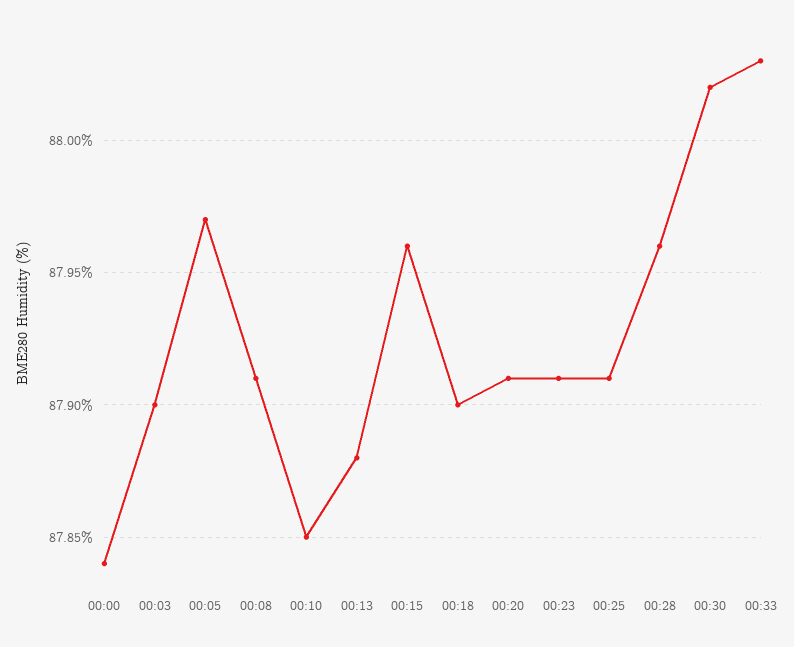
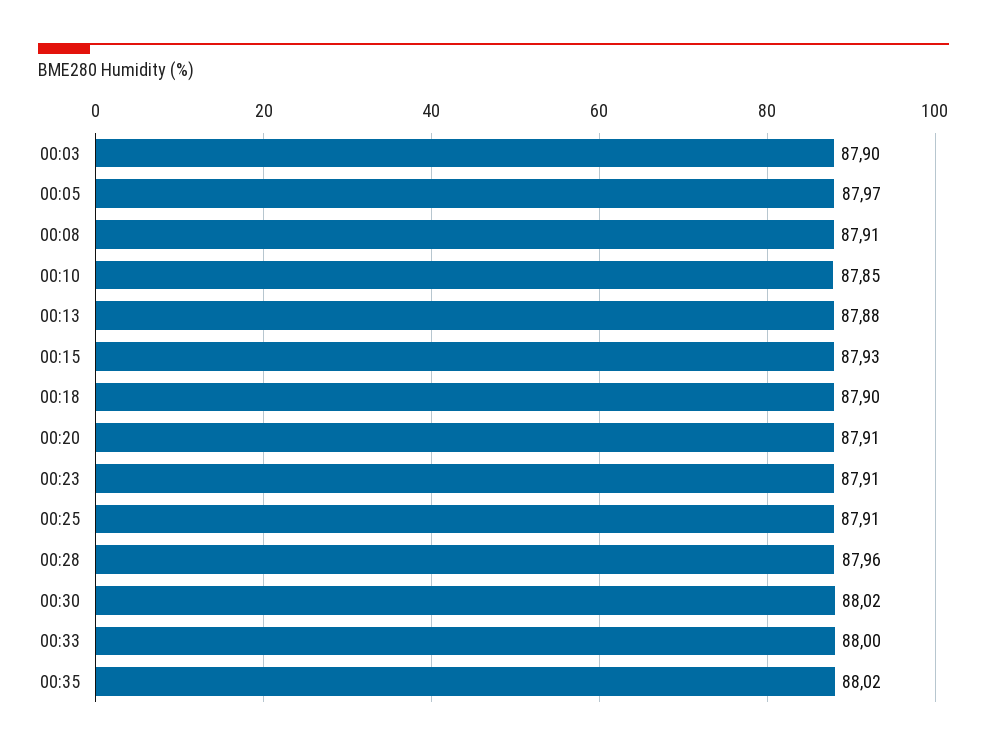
00:00: 87.84 -> none
00:15: 87.96 -> 87.93
00:33: 88.03 -> 88
00:35: none -> 88.02

